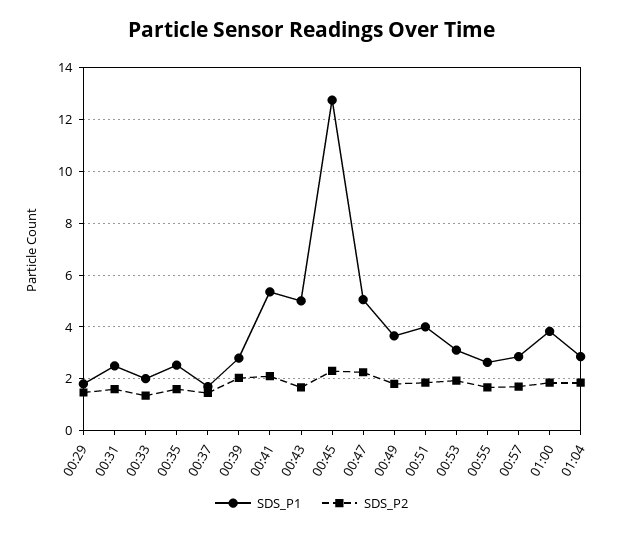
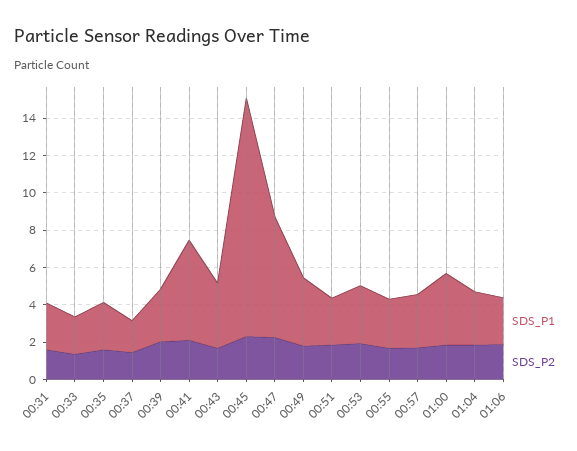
SDS_P1, 00:29: 1.75 -> none
SDS_P2, 00:29: 1.5 -> none
SDS_P1, 00:43: 5 -> 3.5
SDS_P1, 00:47: 5 -> 6.5
SDS_P1, 00:51: 4 -> 2.5
SDS_P1, 01:06: none -> 2.5
SDS_P2, 01:06: none -> 2

